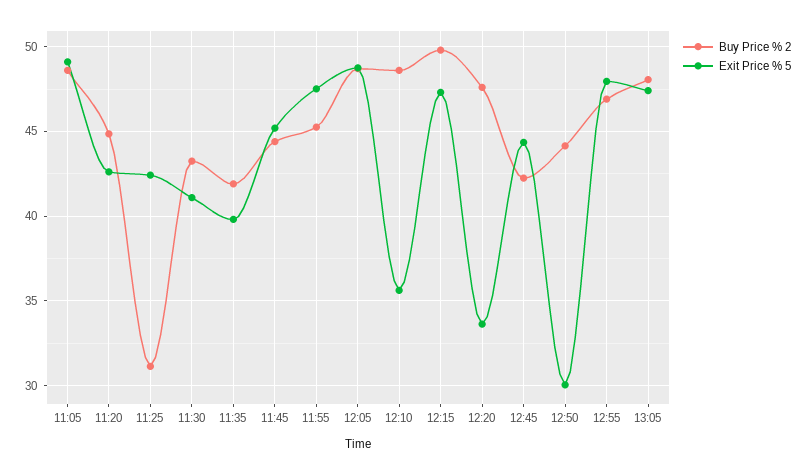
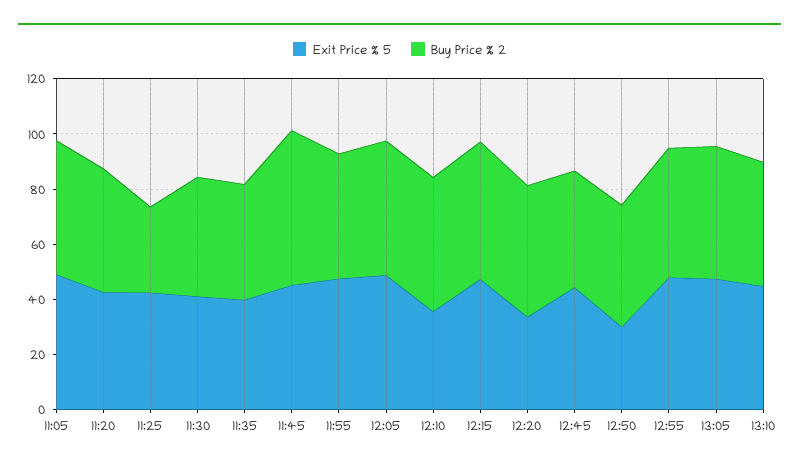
Buy Price % 2, 11:45: 44.5 -> 55
Exit Price % 5, 13:10: none -> 45
Buy Price % 2, 13:10: none -> 45

